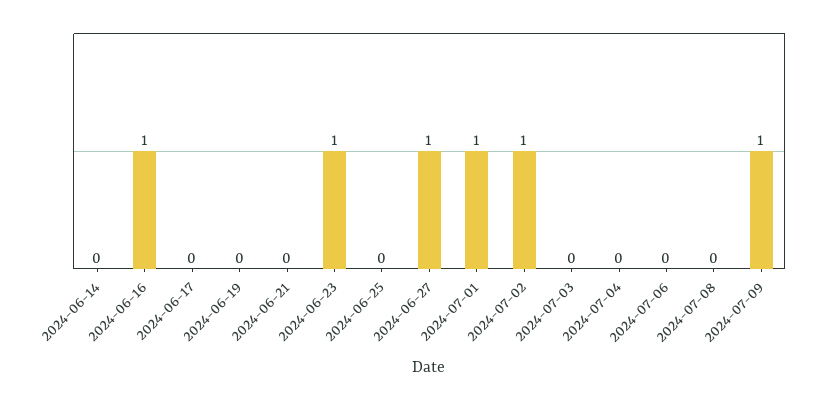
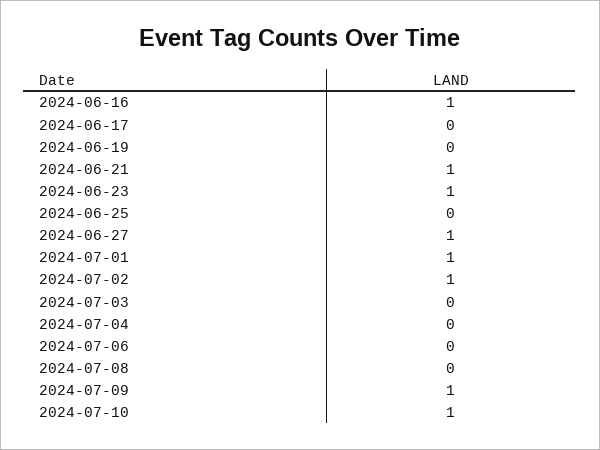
2024-06-14: 0 -> none
2024-06-21: 0 -> 1
2024-07-10: none -> 1

